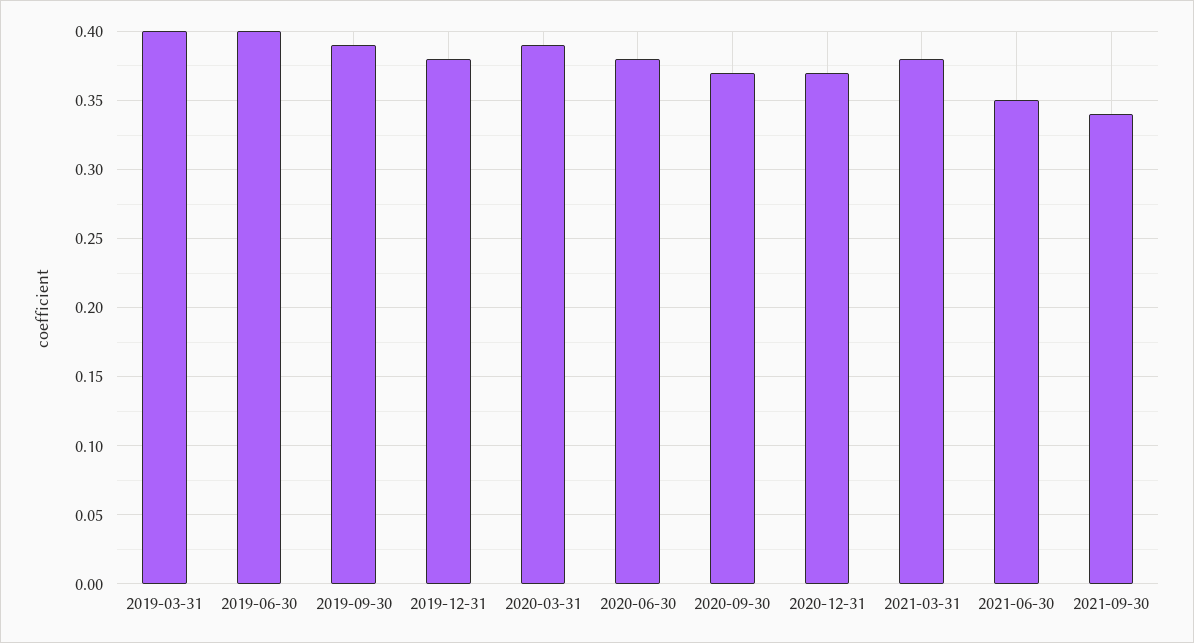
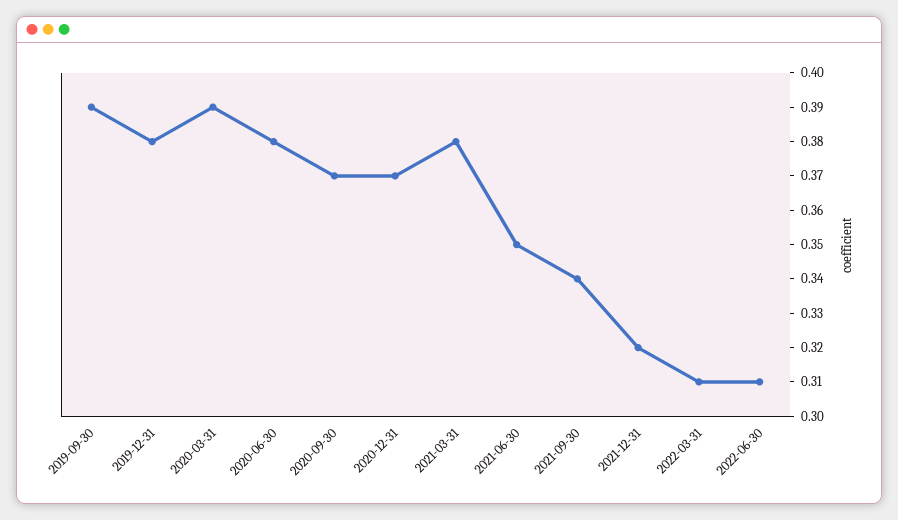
2019-03-31: 0.4 -> none
2019-06-30: 0.4 -> none
2021-12-31: none -> 0.32
2022-03-31: none -> 0.31
2022-06-30: none -> 0.31

